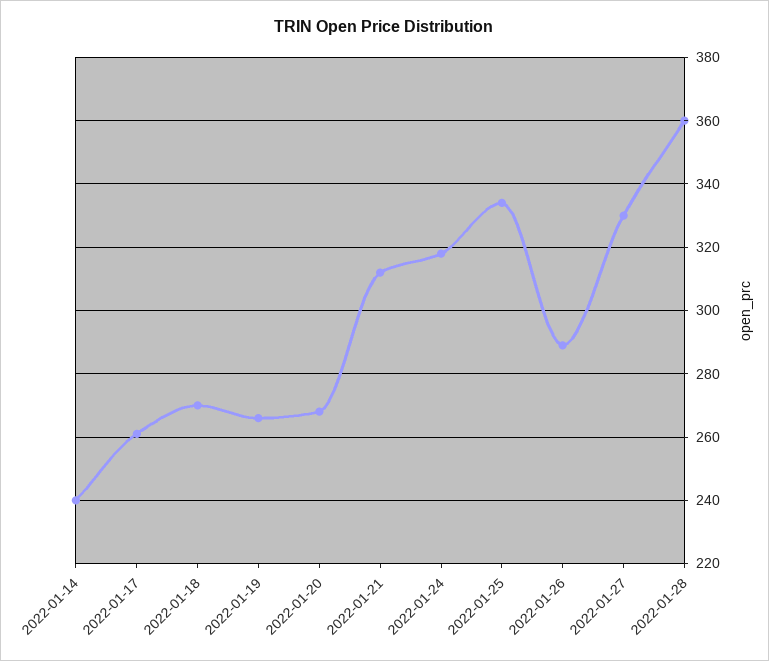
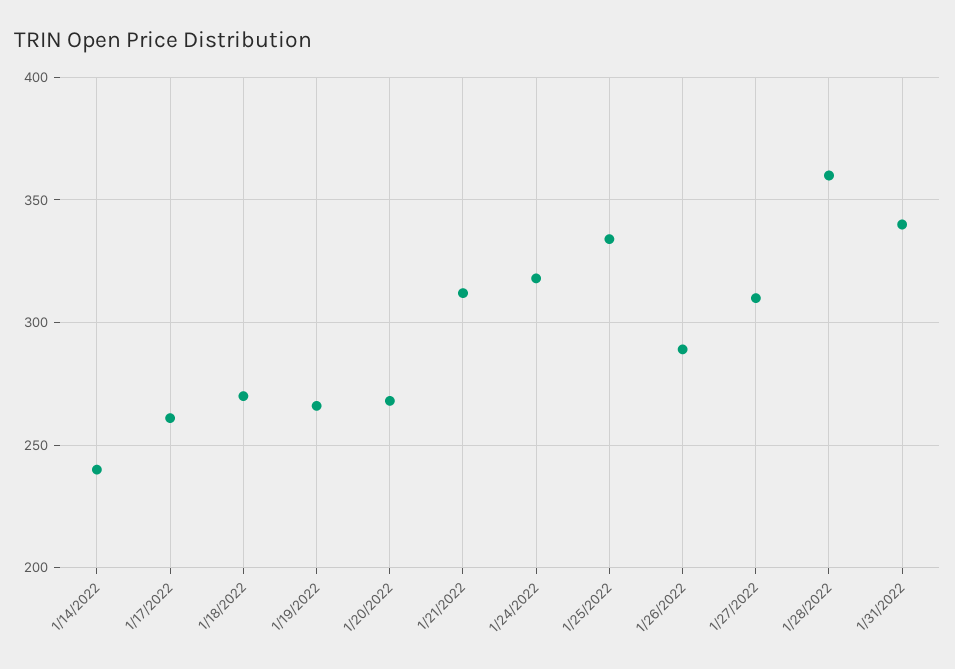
2022-01-27: 330 -> 310
1/31/2022: none -> 340

